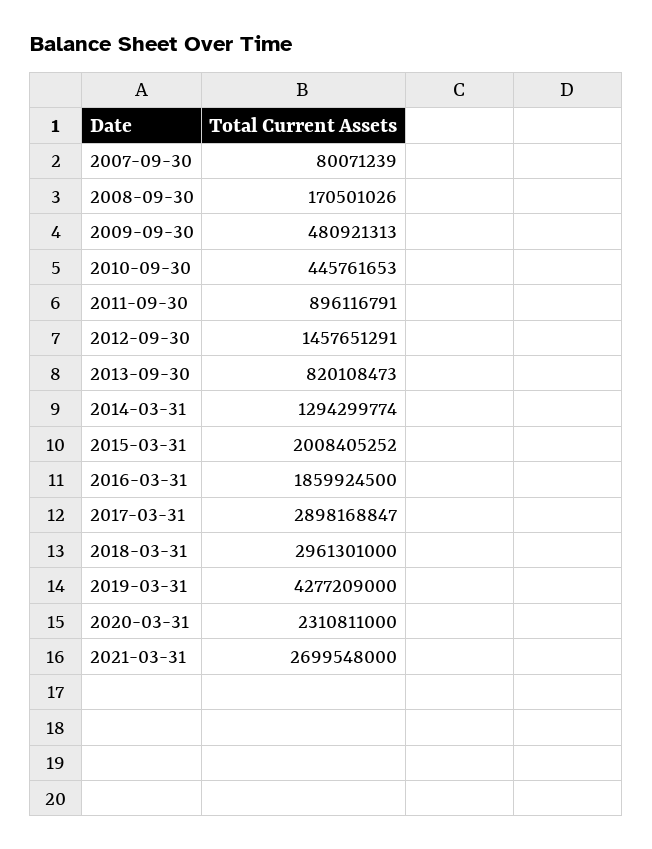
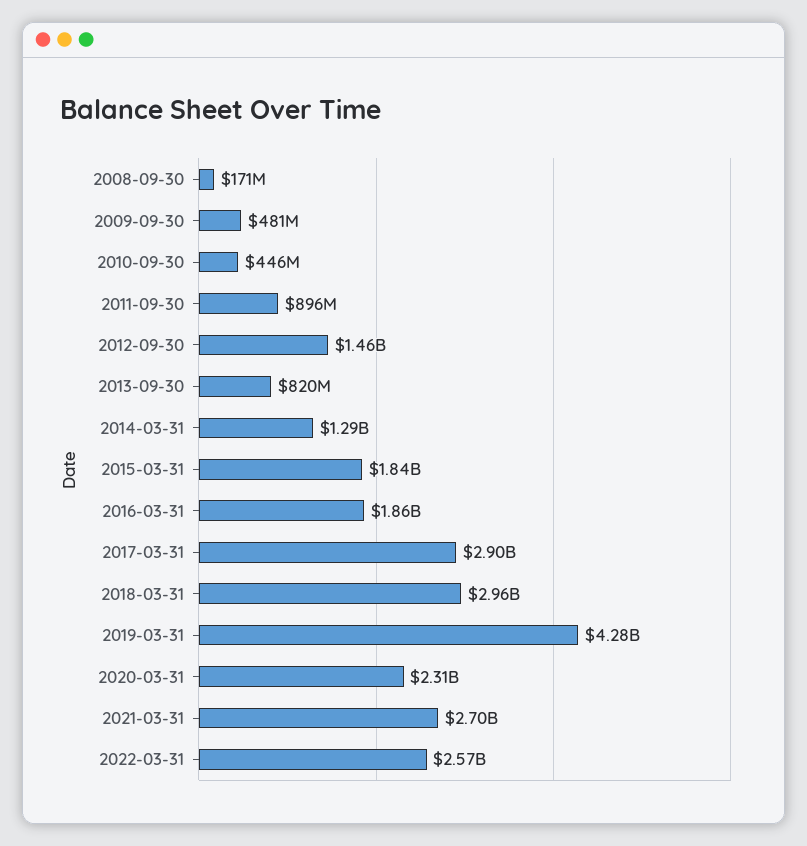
2007-09-30: 80071239 -> none
2015-03-31: 2008405252 -> 1840000000
2022-03-31: none -> 2570000000

